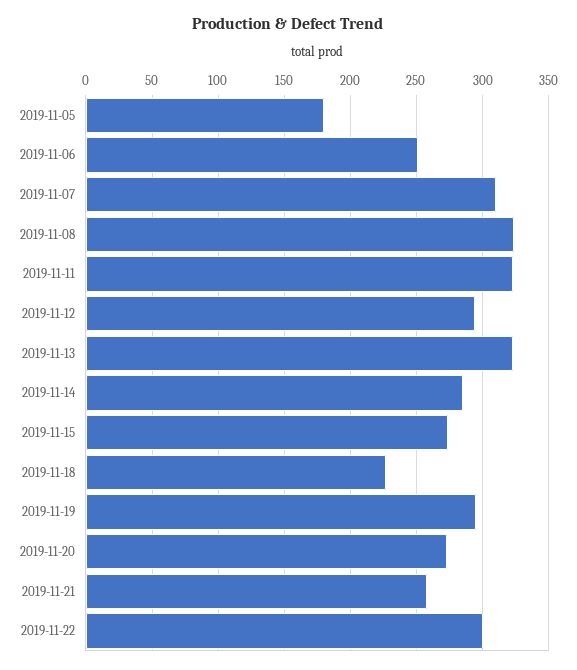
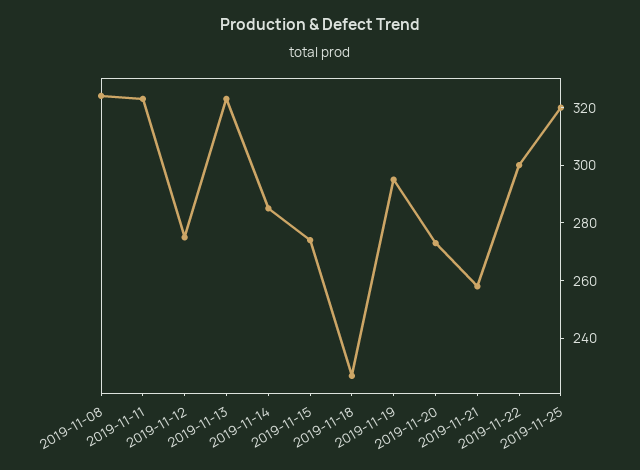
2019-11-05: 180 -> none
2019-11-06: 250 -> none
2019-11-07: 310 -> none
2019-11-12: 295 -> 275
2019-11-25: none -> 320

